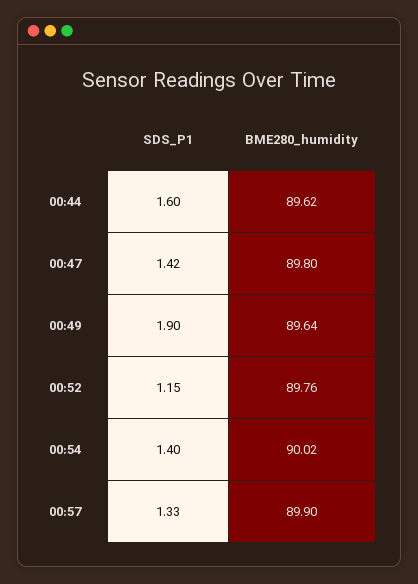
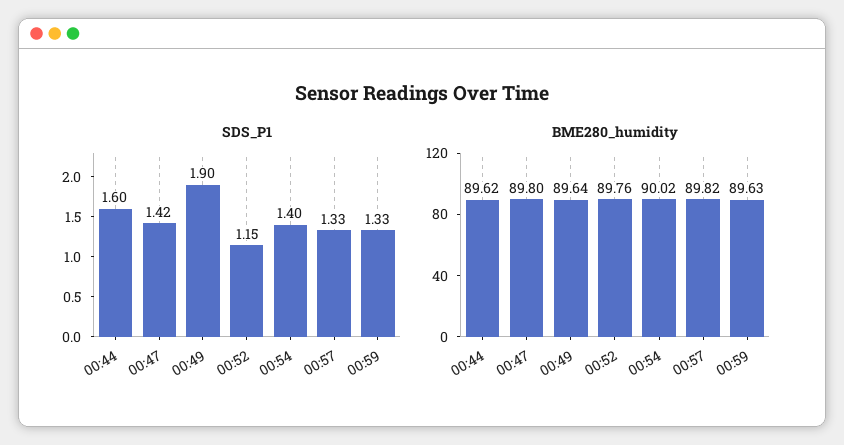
BME280_humidity, 00:57: 89.9 -> 89.82
SDS_P1, 00:59: none -> 1.33
BME280_humidity, 00:59: none -> 89.63

